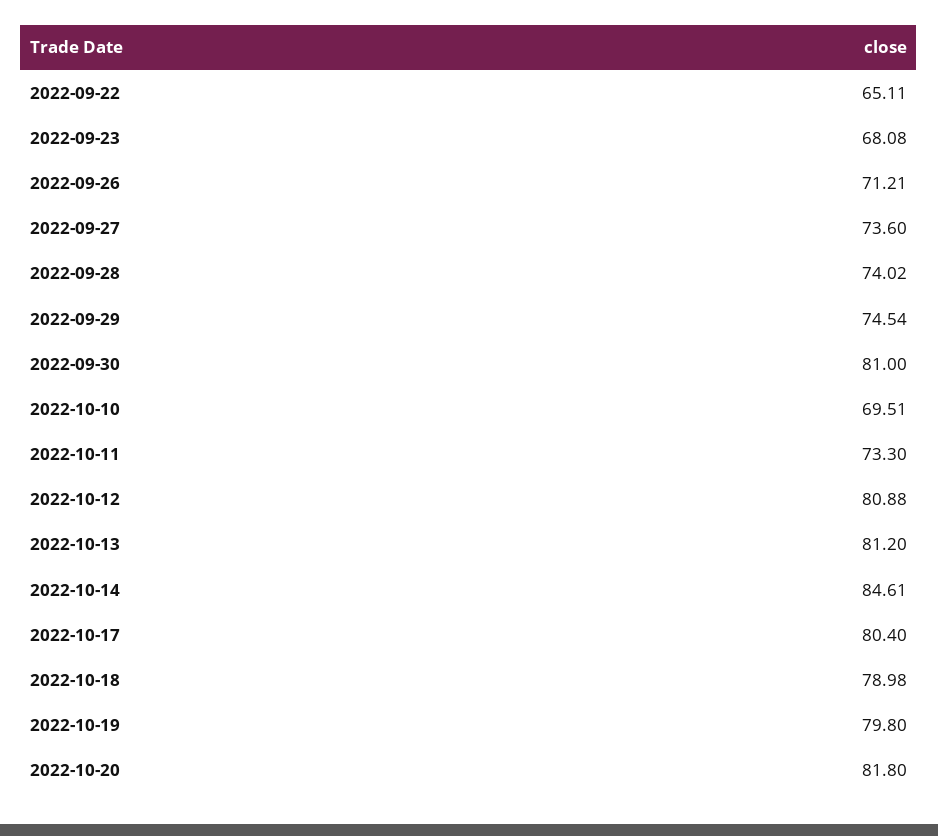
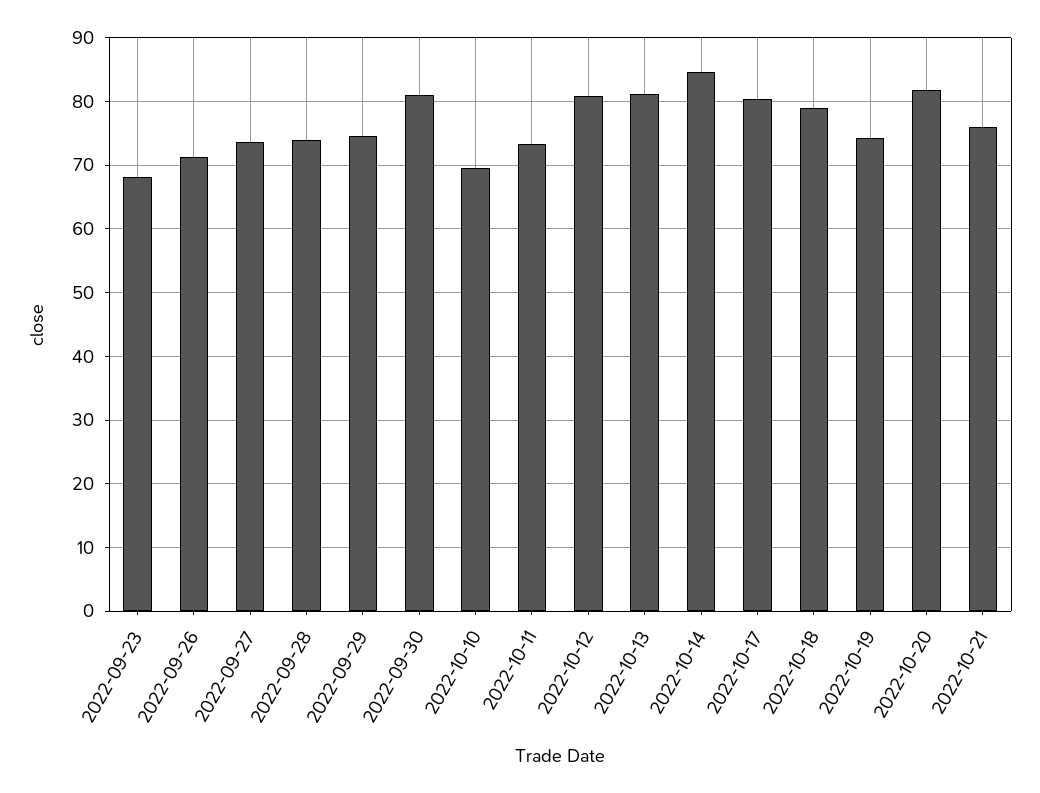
2022-09-22: 65.11 -> none
2022-10-19: 79.8 -> 74
2022-10-21: none -> 76

